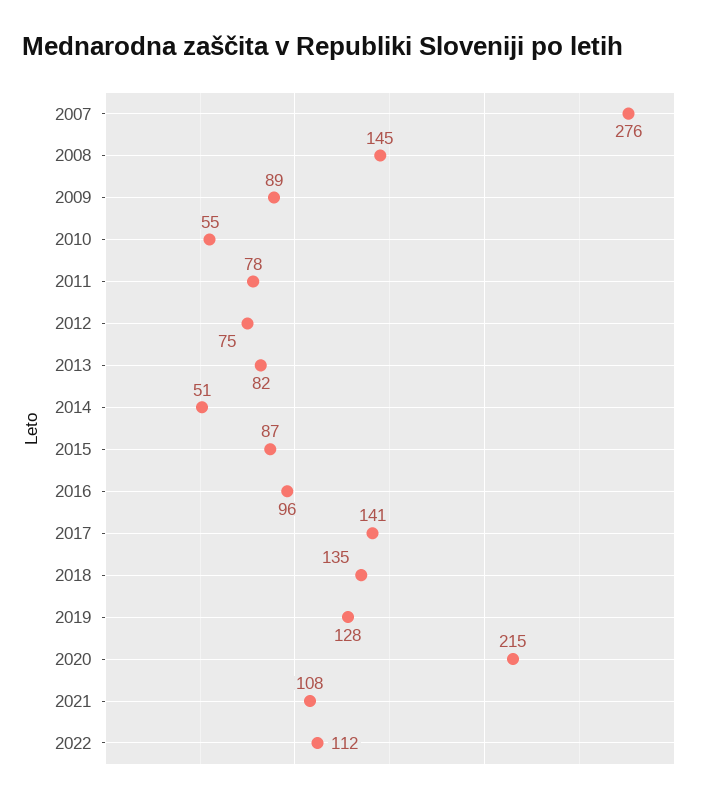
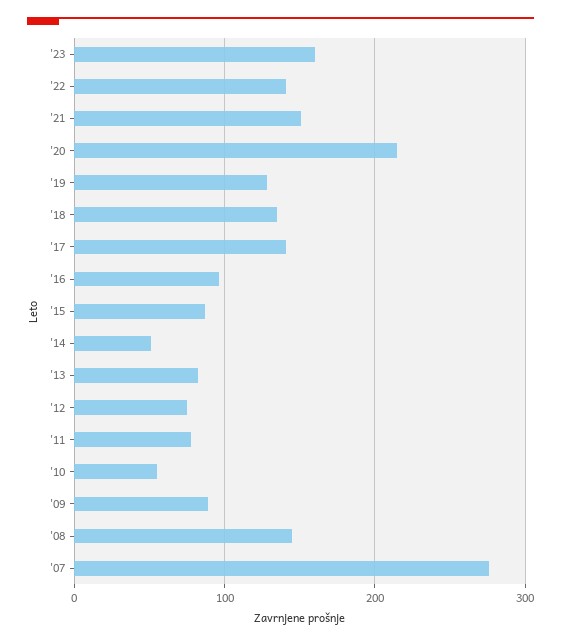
2021: 108 -> 150
2022: 112 -> 140
'23: none -> 160

